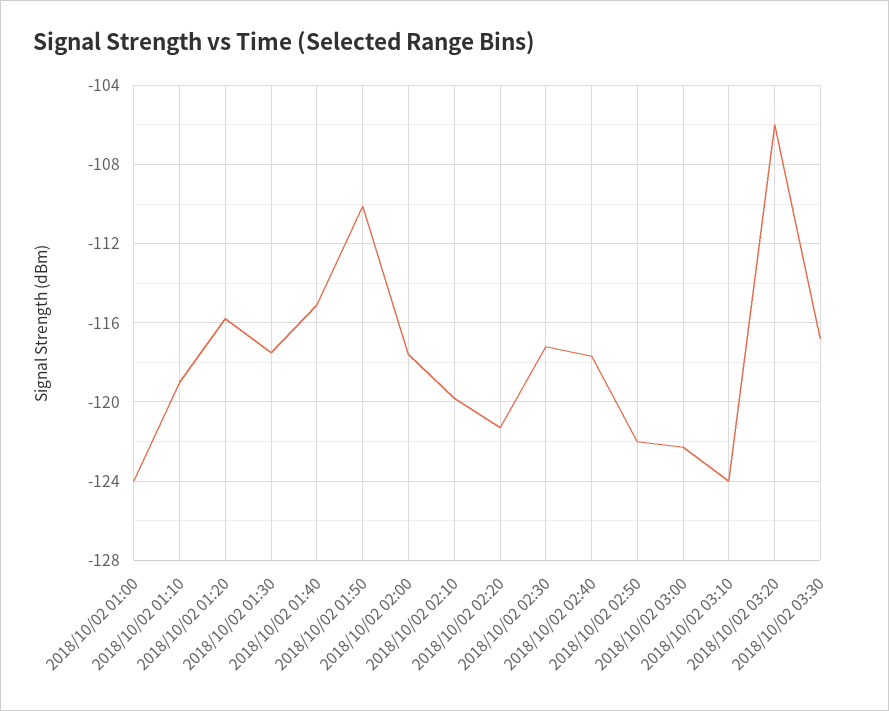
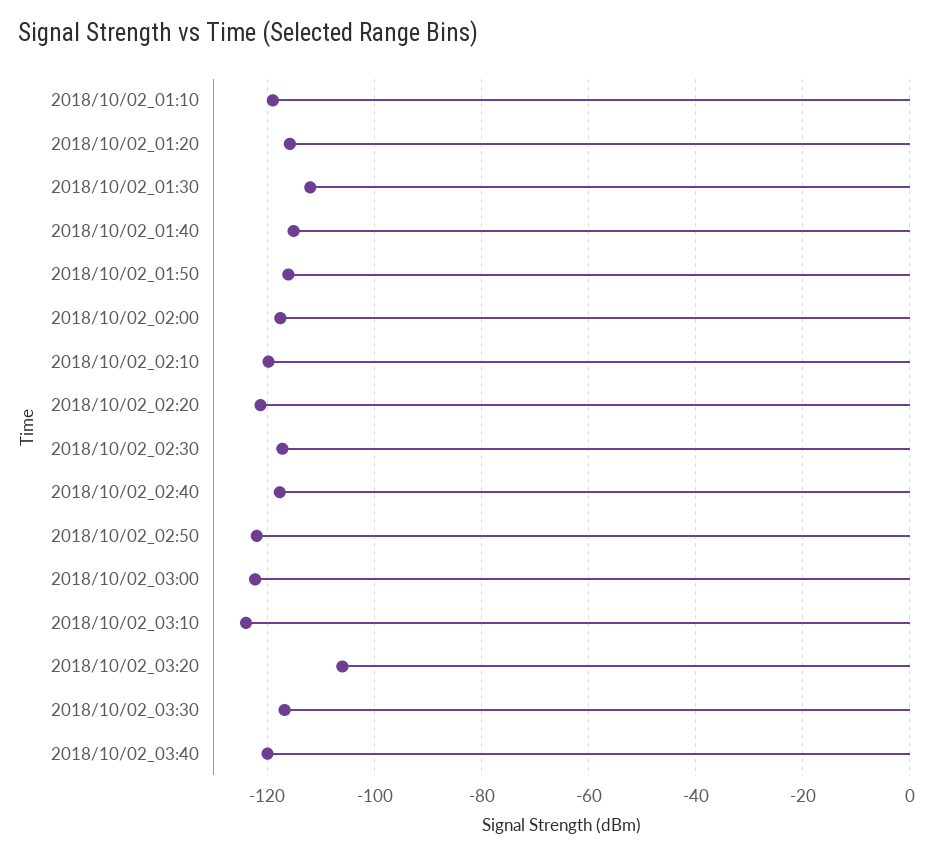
2018/10/02 01:00: -124 -> none
2018/10/02 01:30: -117.5 -> -112
2018/10/02 01:50: -110 -> -116
2018/10/02_03:40: none -> -120

